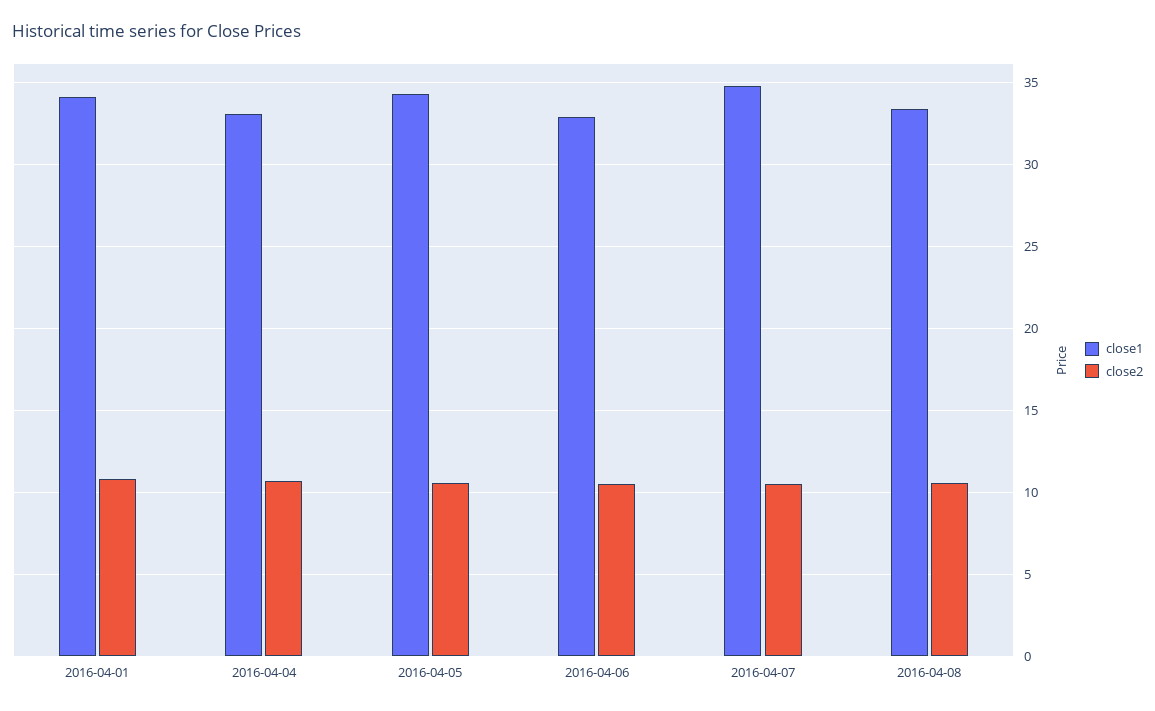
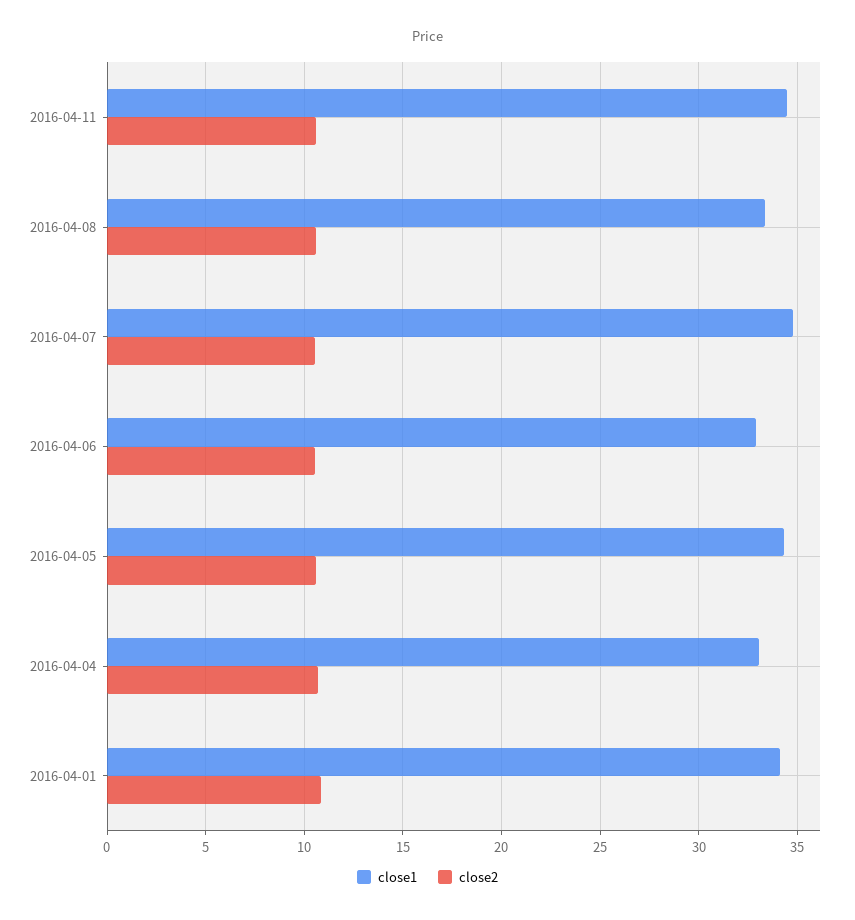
close1, 2016-04-11: none -> 34.5
close2, 2016-04-11: none -> 10.5

